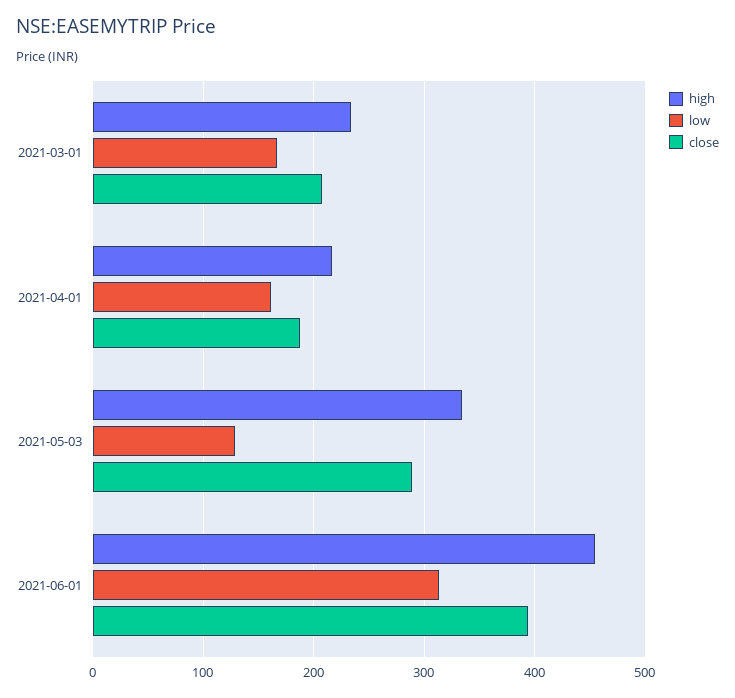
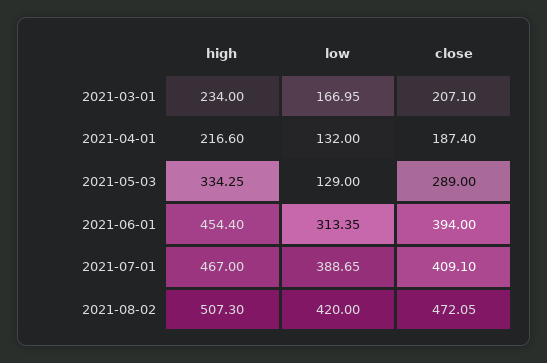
low, 2021-04-01: 160 -> 132
high, 2021-07-01: none -> 467
low, 2021-07-01: none -> 388.65
close, 2021-07-01: none -> 409.1
high, 2021-08-02: none -> 507.3
low, 2021-08-02: none -> 420
close, 2021-08-02: none -> 472.05

